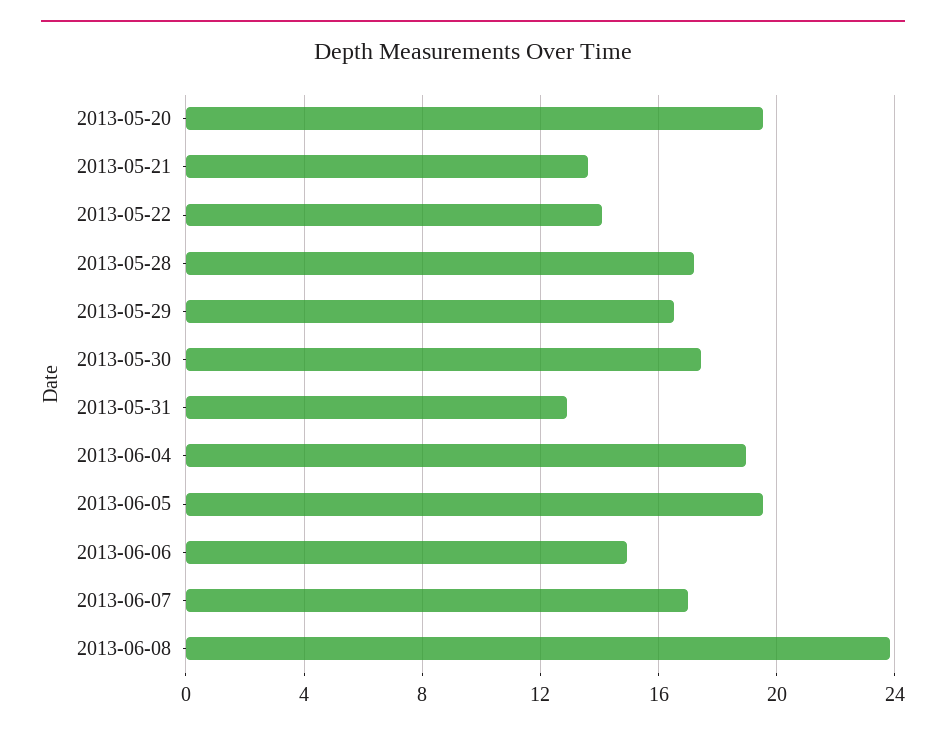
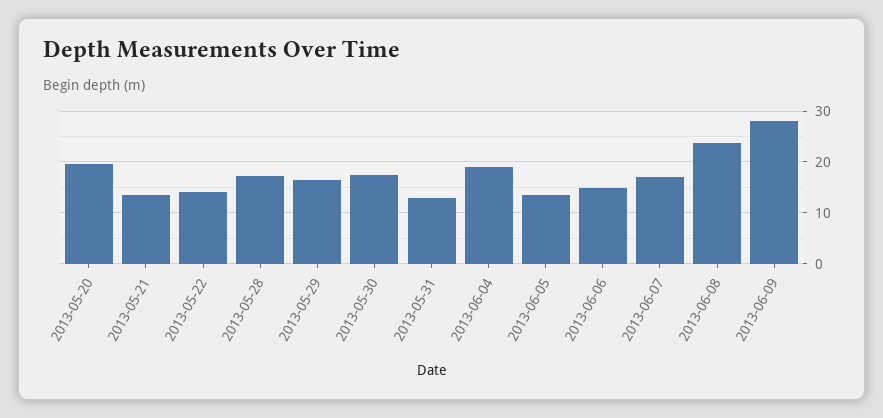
2013-06-05: 19.5 -> 14
2013-06-09: none -> 28

